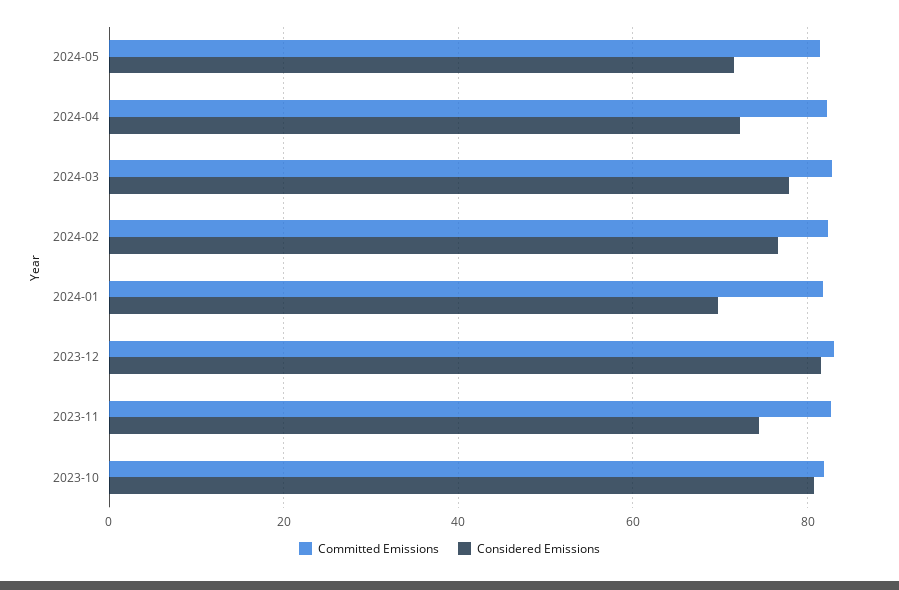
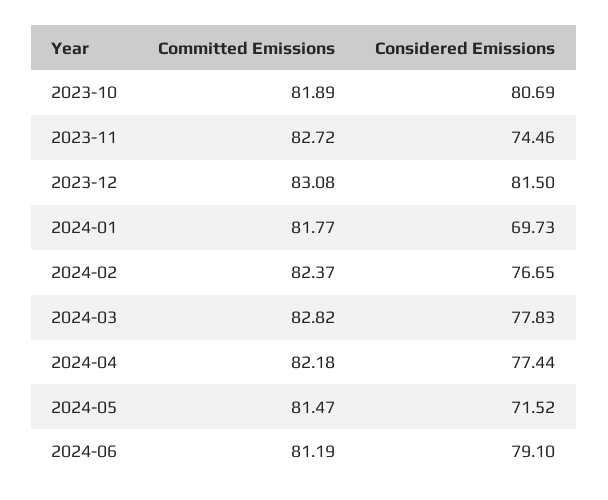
Considered Emissions, 2024-04: 72 -> 77.44
Committed Emissions, 2024-06: none -> 81.19
Considered Emissions, 2024-06: none -> 79.1

